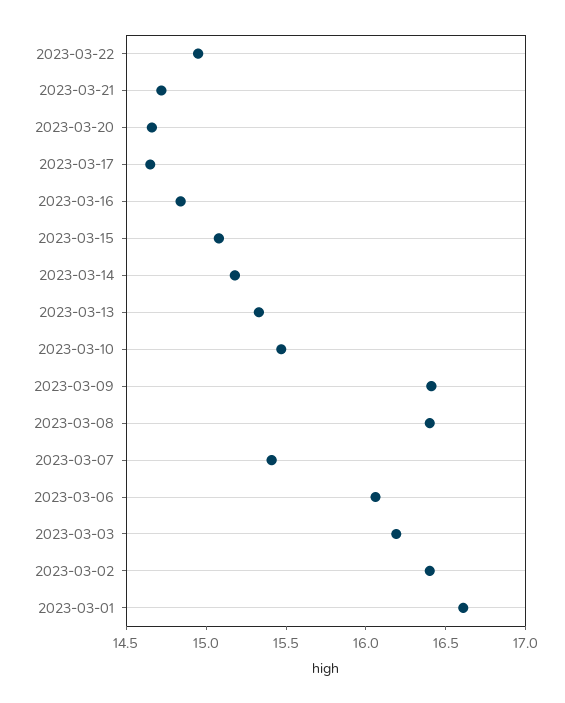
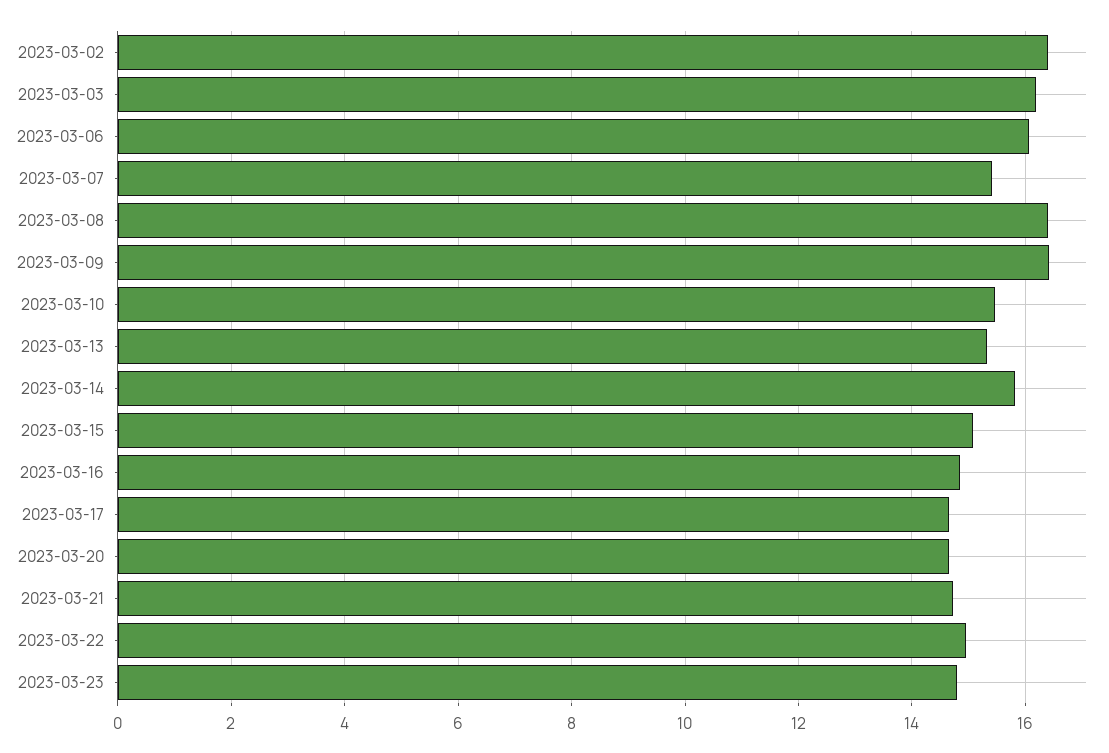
2023-03-14: 15.2 -> 15.8
2023-03-01: 16.6 -> none
2023-03-23: none -> 14.8

